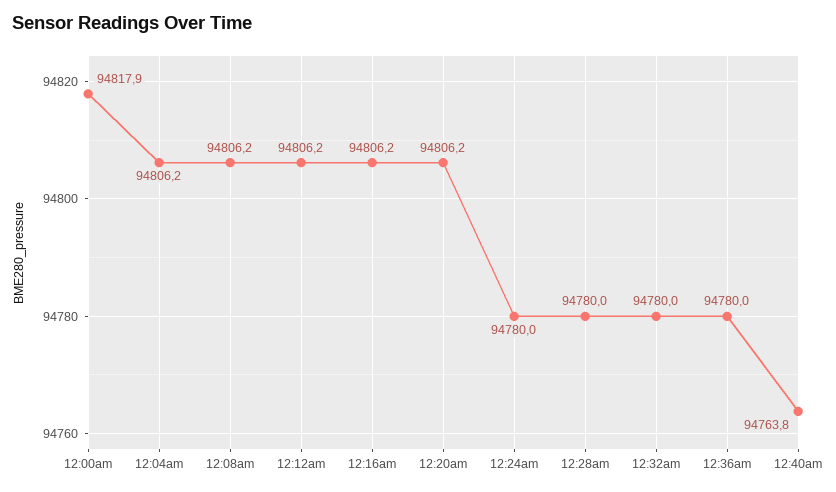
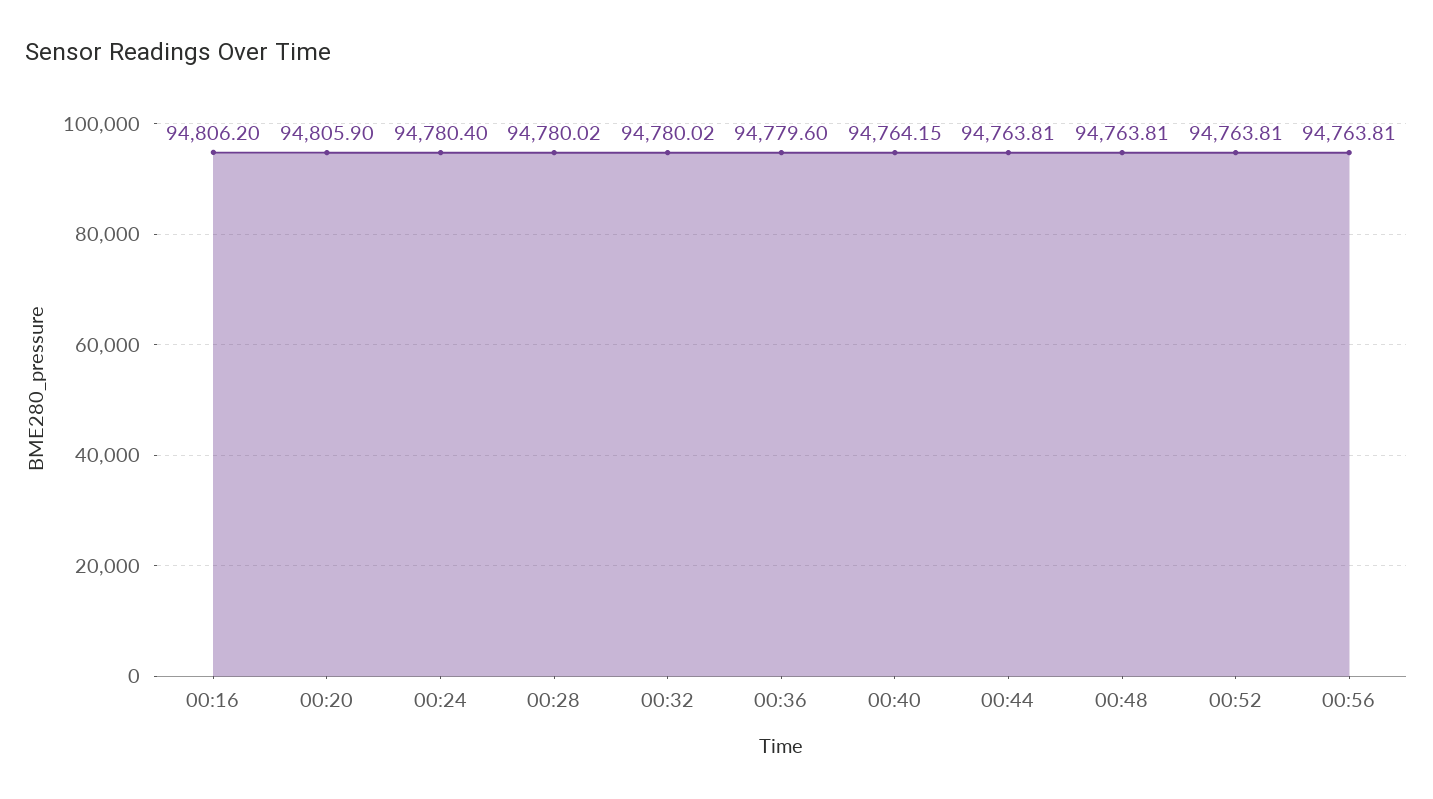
12:00am: 94817.9 -> none
12:04am: 94806.2 -> none
12:08am: 94806.2 -> none
12:12am: 94806.2 -> none
12:20am: 94806.2 -> 94805.9
12:24am: 94780 -> 94780.4
12:36am: 94780 -> 94779.6
12:40am: 94763.8 -> 94764.15
00:44: none -> 94763.81
00:48: none -> 94763.81
00:52: none -> 94763.81
00:56: none -> 94763.81

